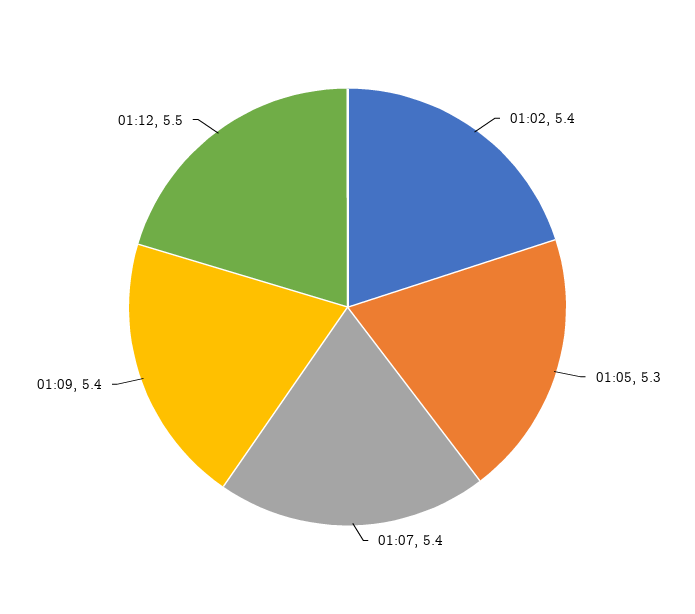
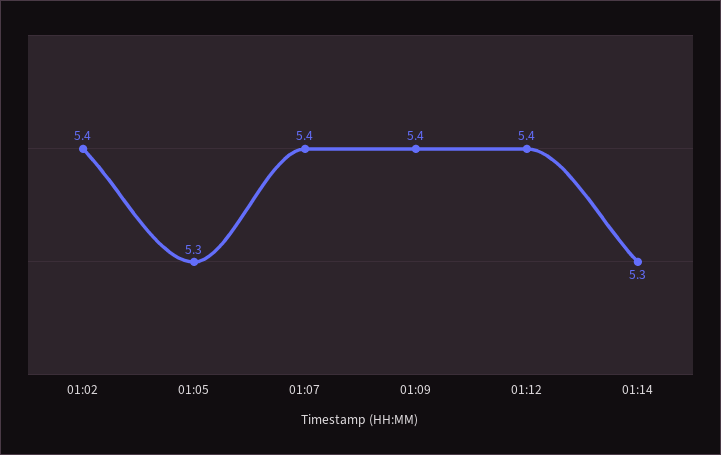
01:12: 5.5 -> 5.4
01:14: none -> 5.3

